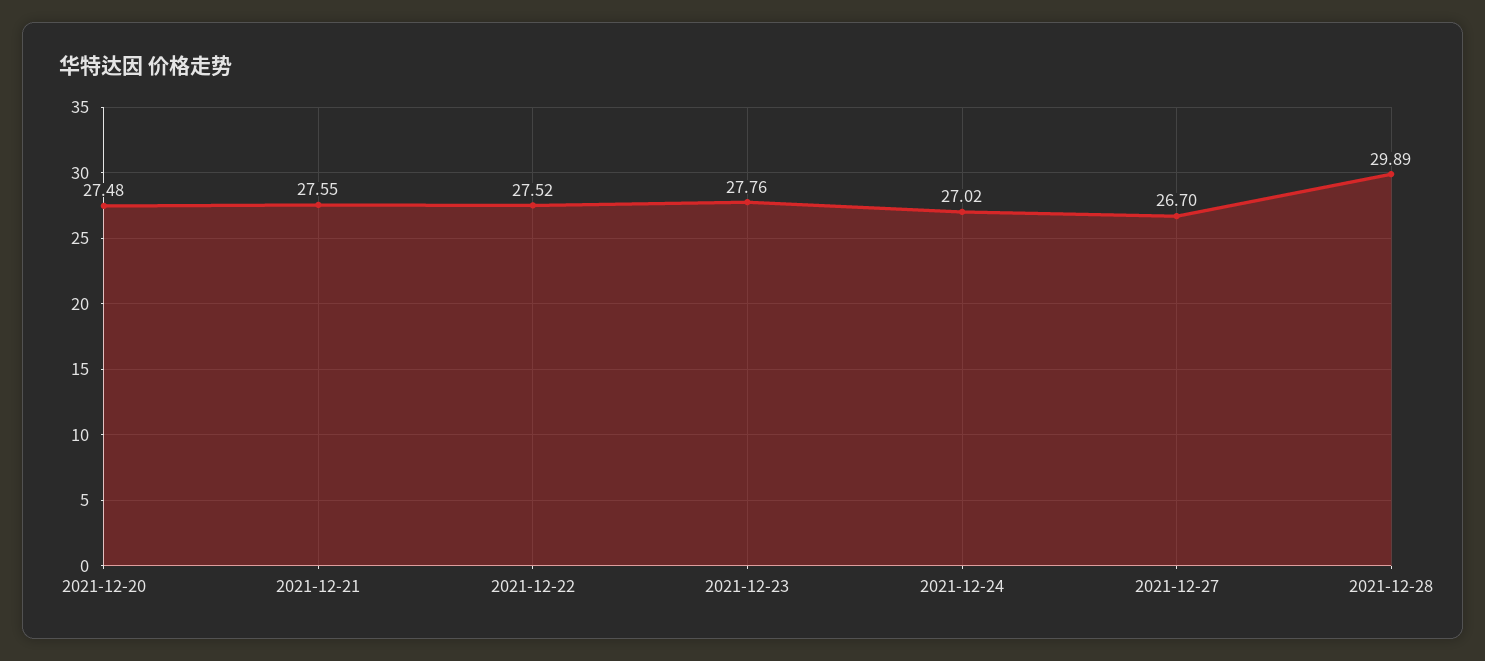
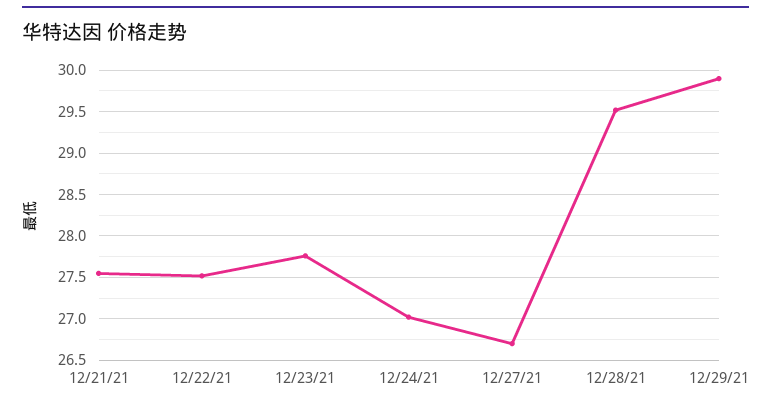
2021-12-20: 27.48 -> none
2021-12-28: 29.89 -> 29.5
12/29/21: none -> 29.9

